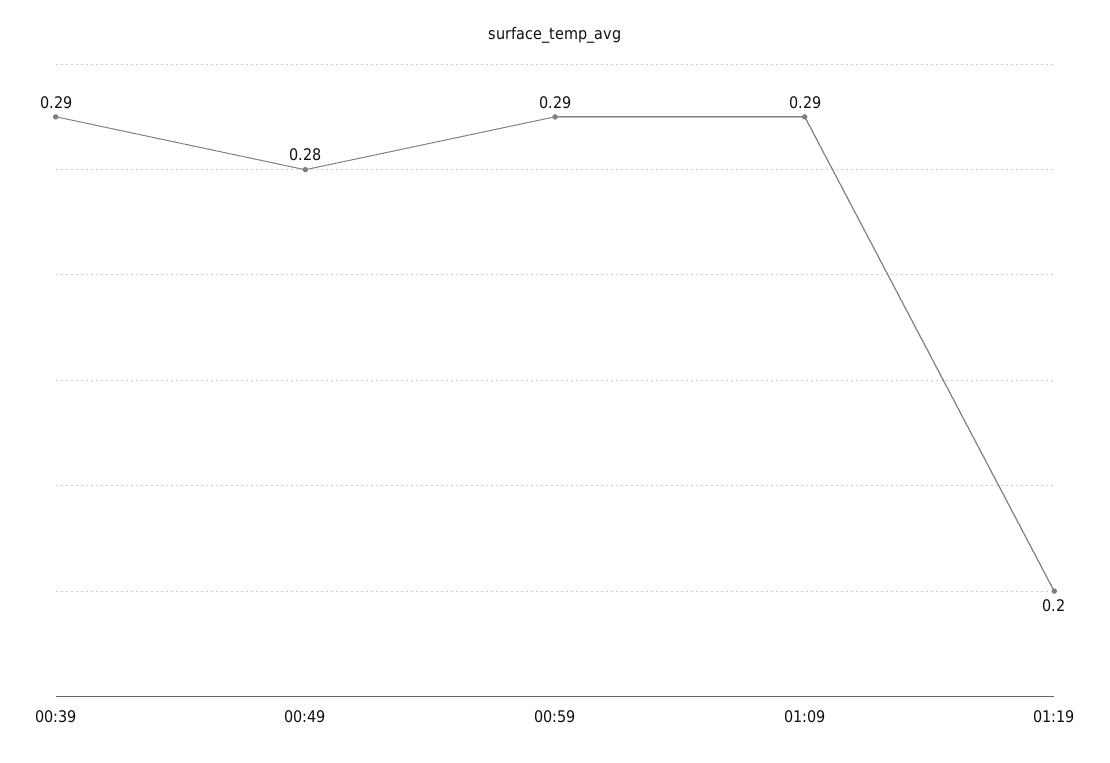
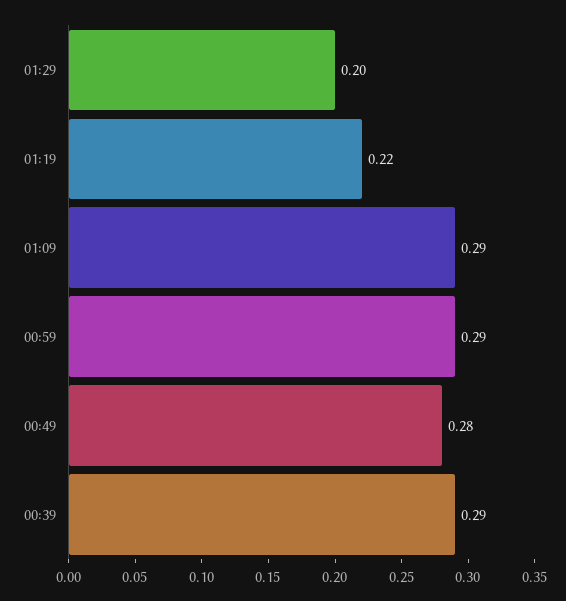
01:19: 0.2 -> 0.22
01:29: none -> 0.2

